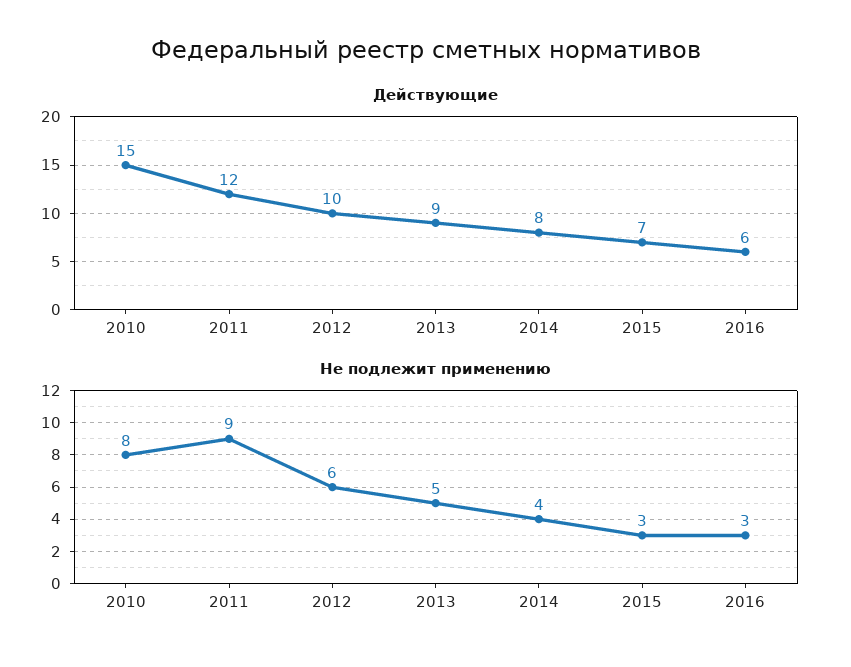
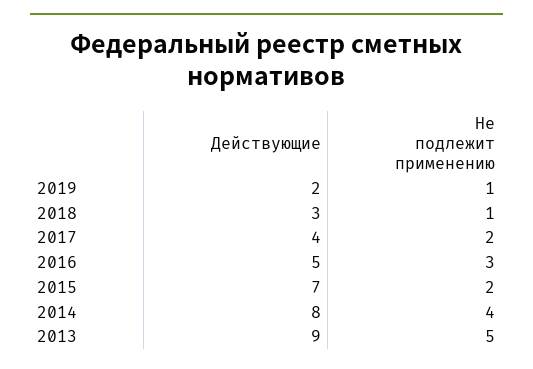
Действующие, 2010: 15 -> none
Действующие, 2011: 12 -> none
Действующие, 2012: 10 -> none
Действующие, 2016: 6 -> 5
Не подлежит применению, 2010: 8 -> none
Не подлежит применению, 2011: 9 -> none
Не подлежит применению, 2012: 6 -> none
Не подлежит применению, 2015: 3 -> 2
Действующие, 2019: none -> 2
Не подлежит применению, 2019: none -> 1
Действующие, 2018: none -> 3
Не подлежит применению, 2018: none -> 1
Действующие, 2017: none -> 4
Не подлежит применению, 2017: none -> 2

